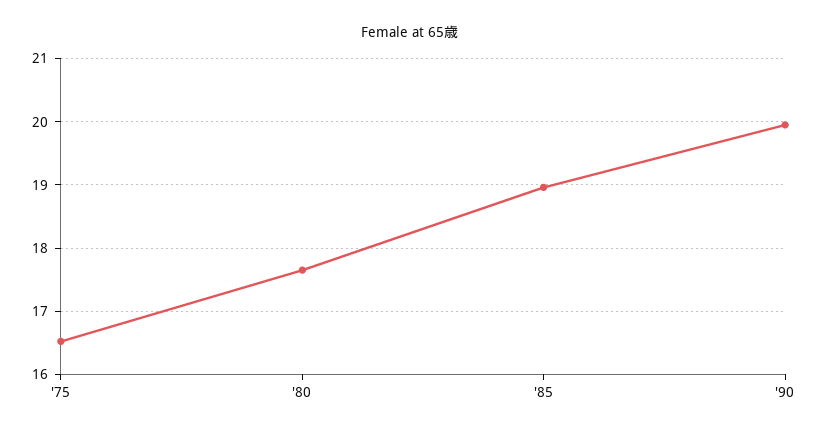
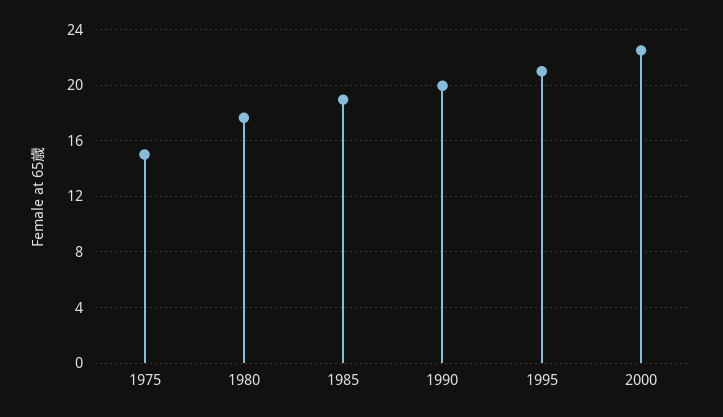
'75: 16.5 -> 15
1995: none -> 21
2000: none -> 22.5

